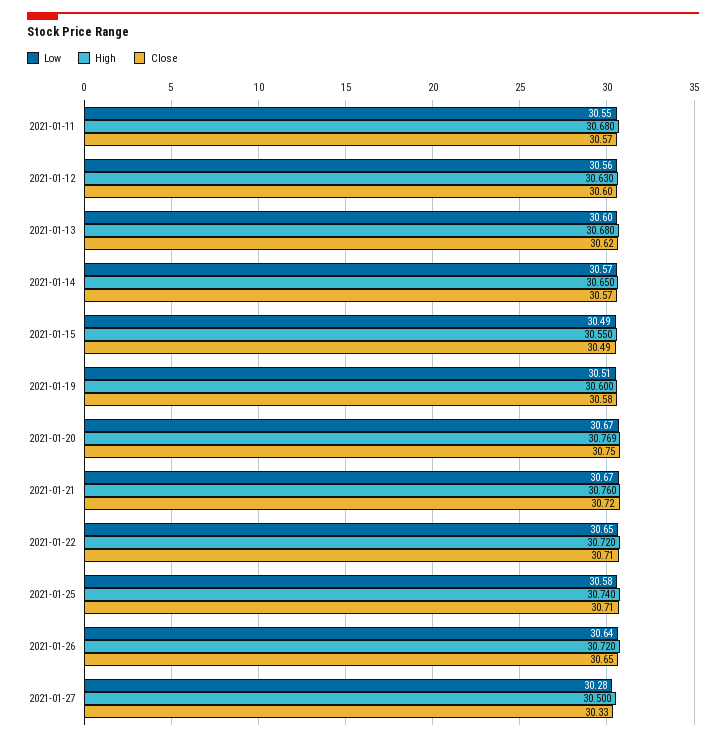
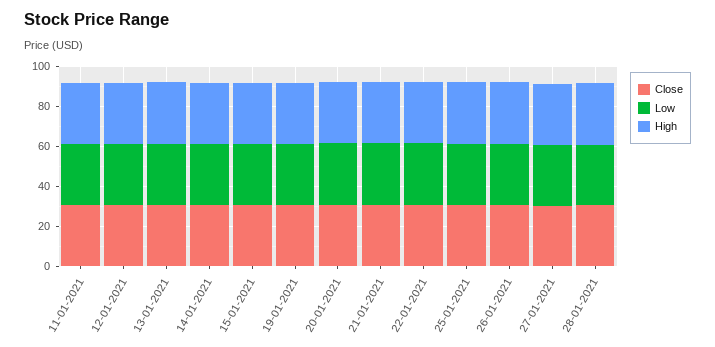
Close, 28-01-2021: none -> 30
Low, 28-01-2021: none -> 30
High, 28-01-2021: none -> 30

